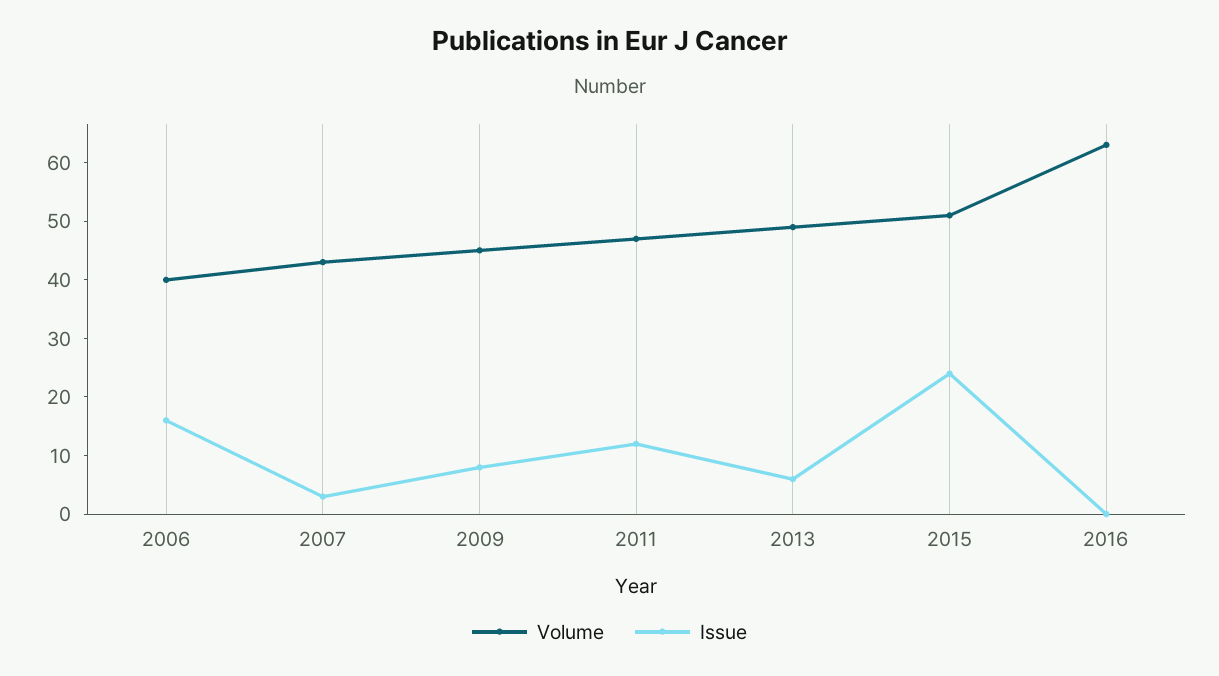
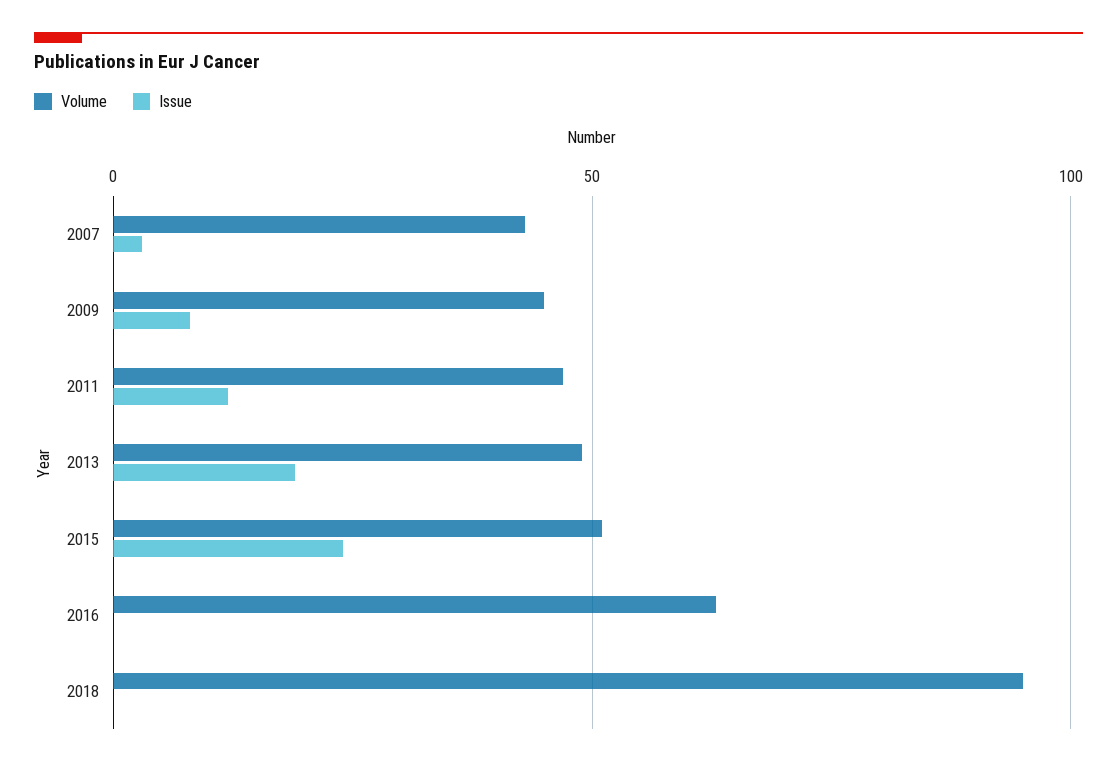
Volume, 2006: 40 -> none
Issue, 2006: 15 -> none
Issue, 2013: 5 -> 20
Volume, 2018: none -> 95
Issue, 2018: none -> 0

